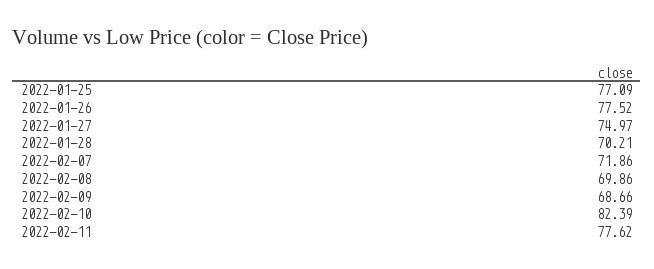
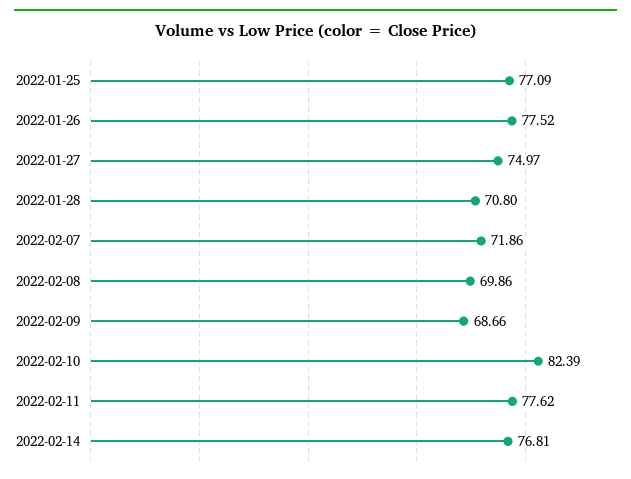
2022-01-28: 70.21 -> 70.8
2022-02-14: none -> 76.81

